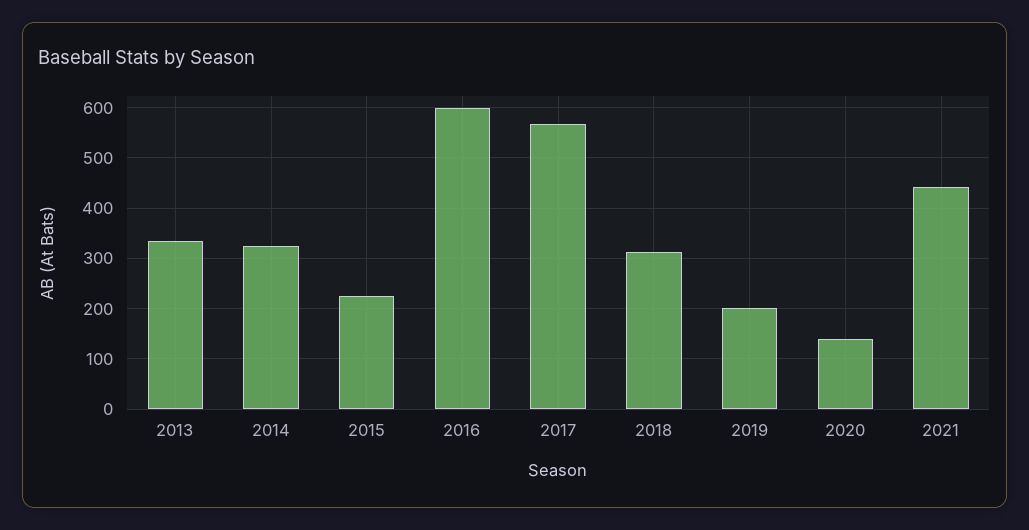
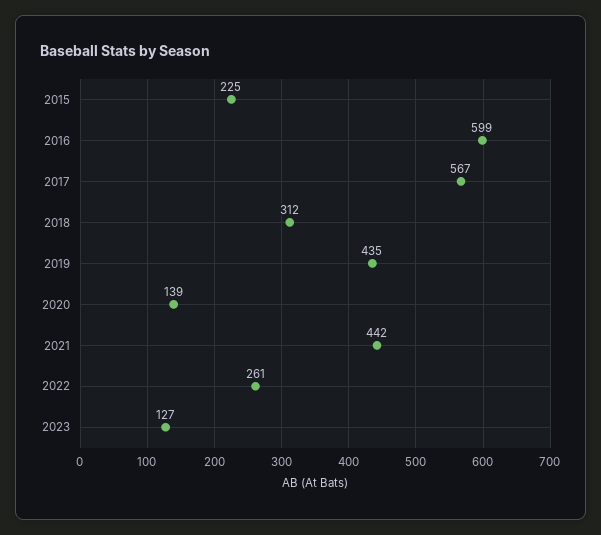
2013: 340 -> none
2014: 320 -> none
2019: 200 -> 435
2022: none -> 261
2023: none -> 127

